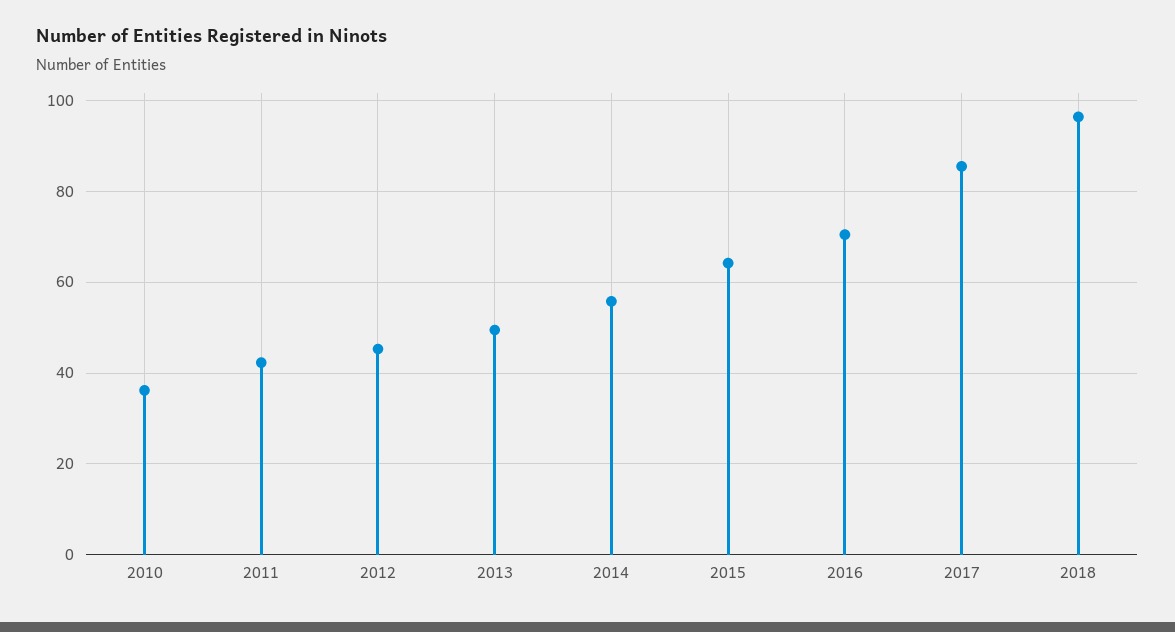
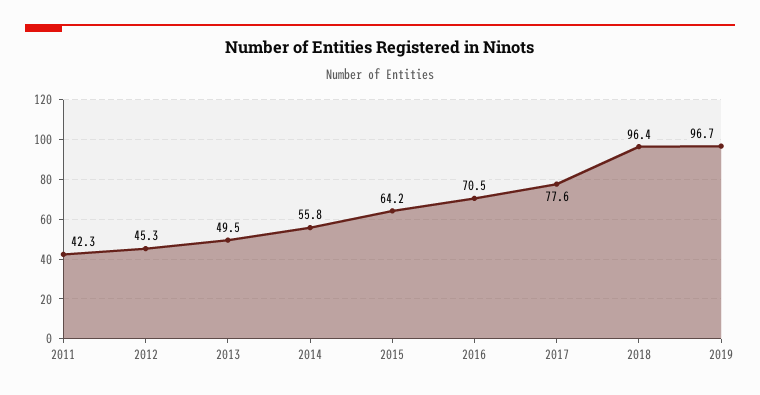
2010: 36 -> none
2017: 86 -> 77.6
2019: none -> 96.7

